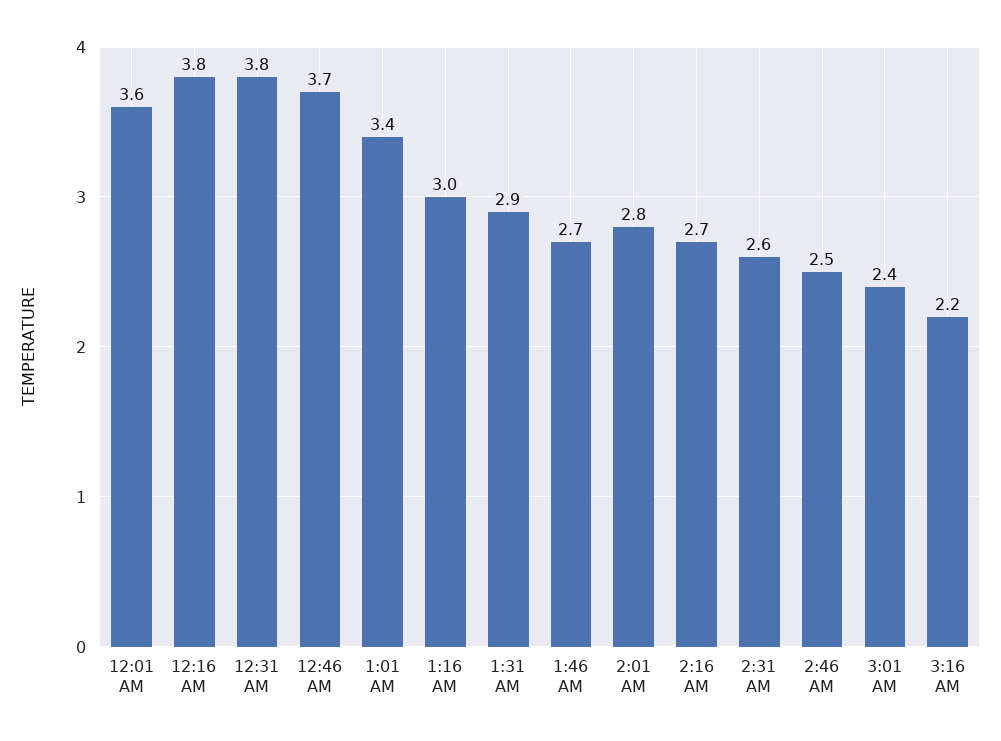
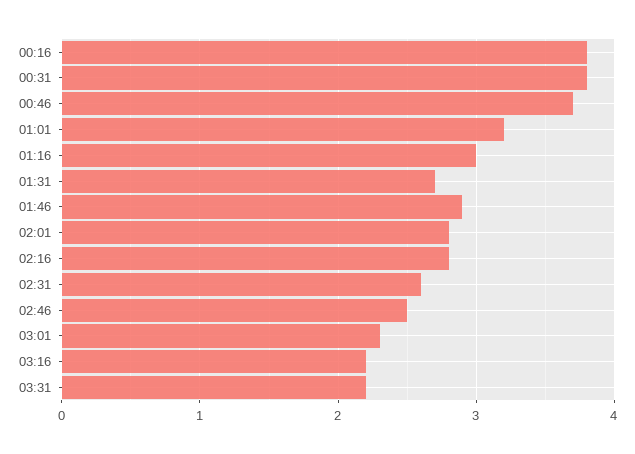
12:01 AM: 3.6 -> none
1:01 AM: 3.4 -> 3.2
1:31 AM: 2.9 -> 2.7
1:46 AM: 2.7 -> 2.9
2:16 AM: 2.7 -> 2.8
3:01 AM: 2.4 -> 2.3
03:31: none -> 2.2

